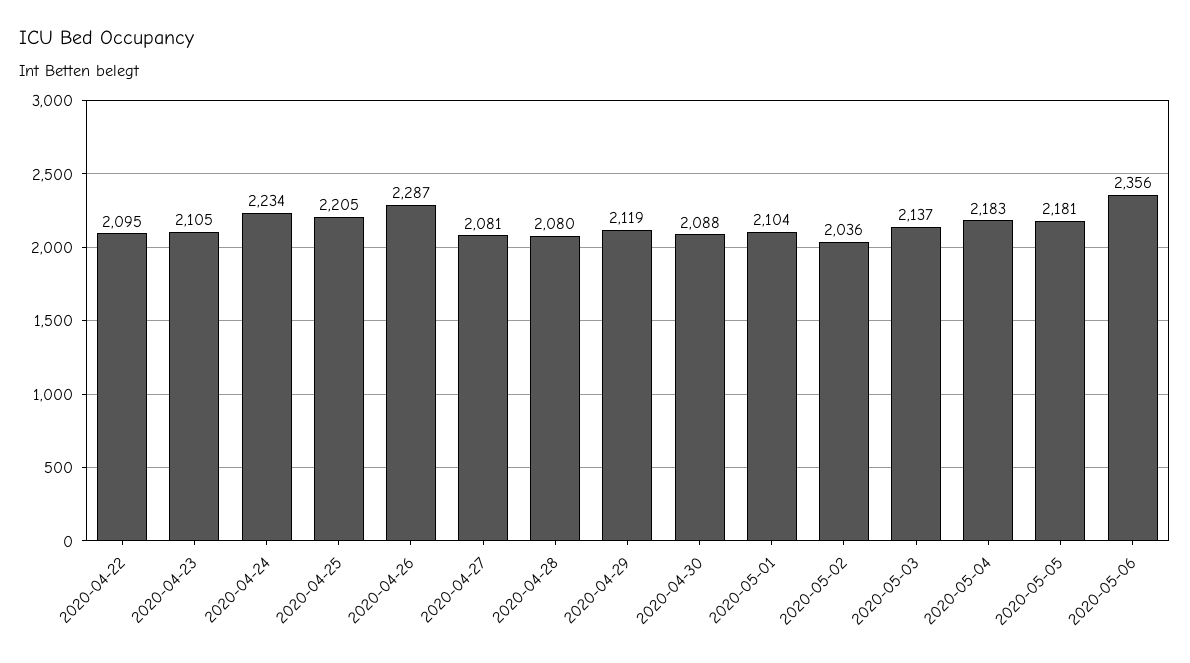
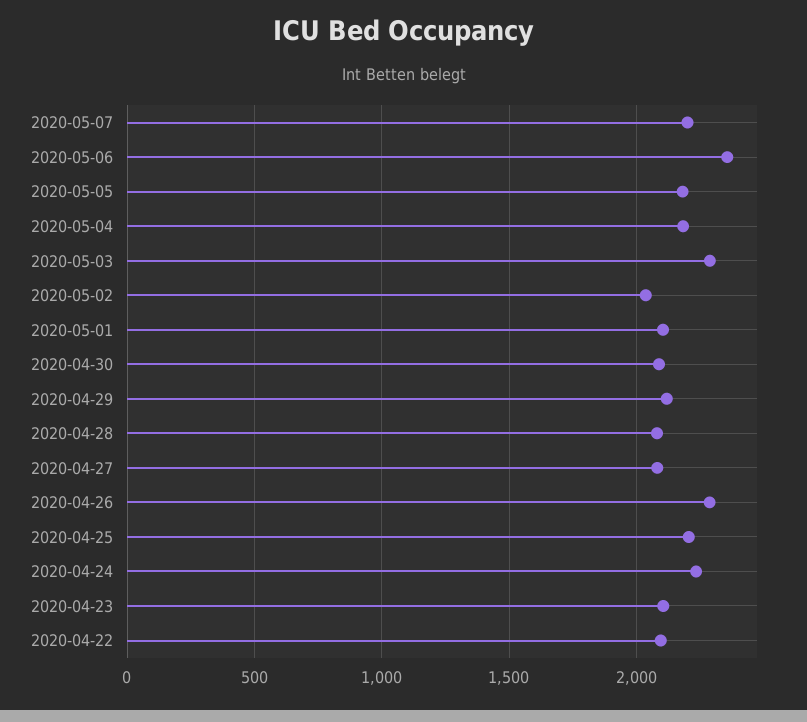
2020-05-03: 2137 -> 2300
2020-05-07: none -> 2200

